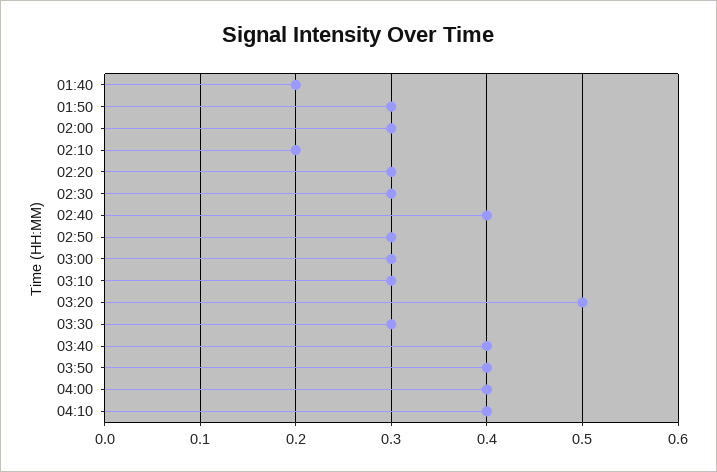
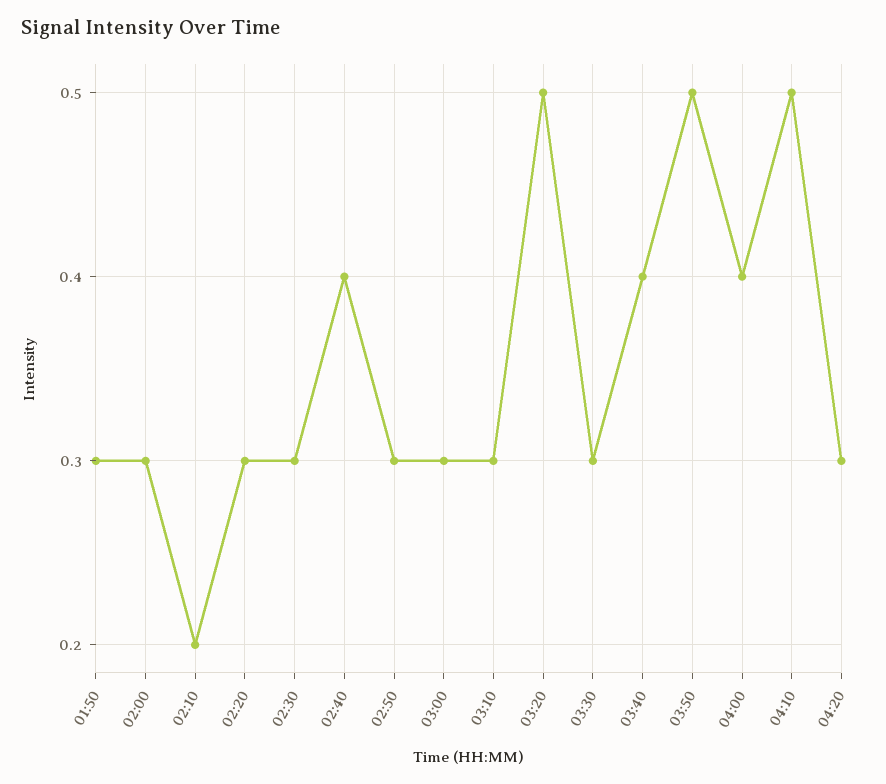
01:40: 0.2 -> none
03:50: 0.4 -> 0.5
04:10: 0.4 -> 0.5
04:20: none -> 0.3

